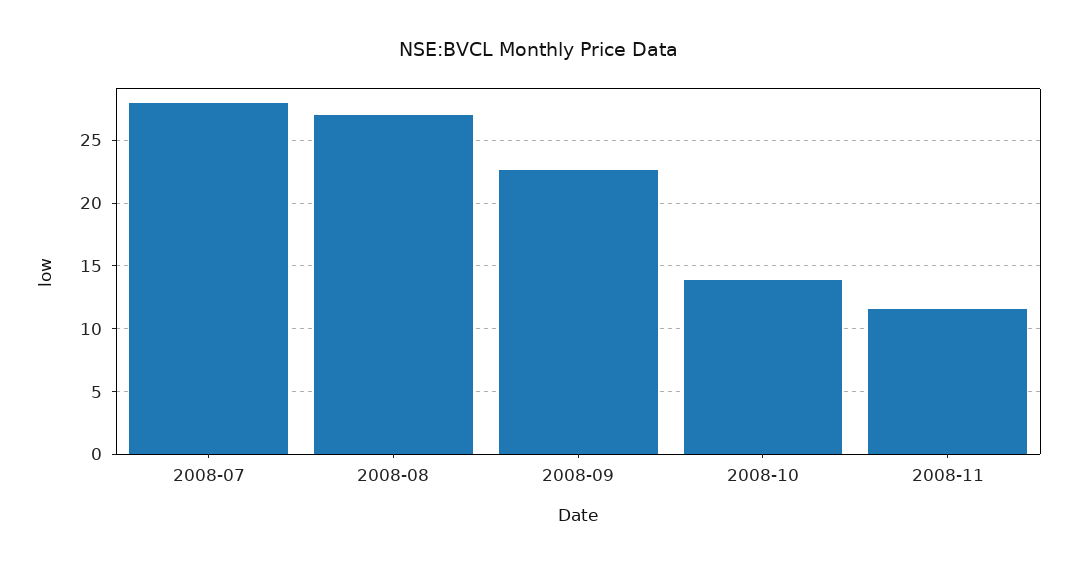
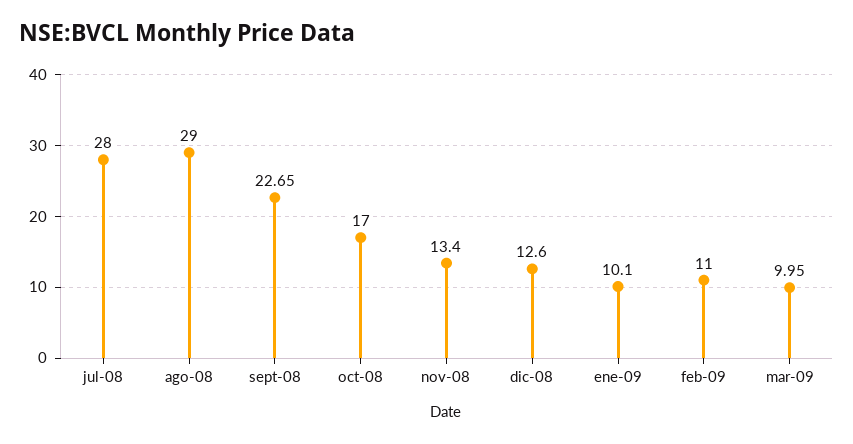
2008-08: 27 -> 29
2008-10: 14 -> 17
2008-11: 11.5 -> 13.4
dic-08: none -> 12.6
ene-09: none -> 10.1
feb-09: none -> 11
mar-09: none -> 9.95

